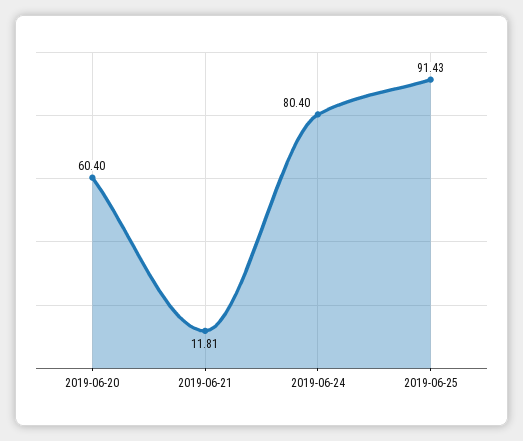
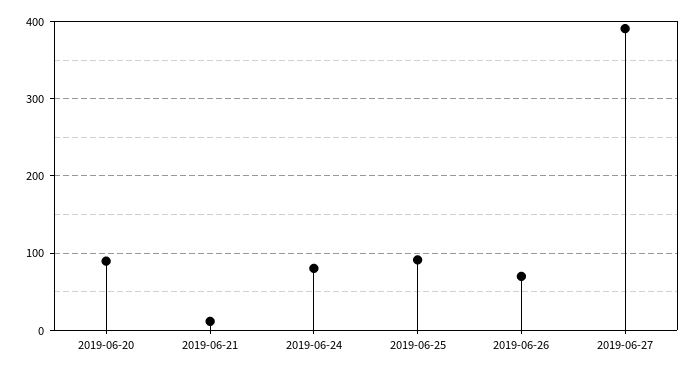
2019-06-20: 60.4 -> 90
2019-06-26: none -> 70
2019-06-27: none -> 390

